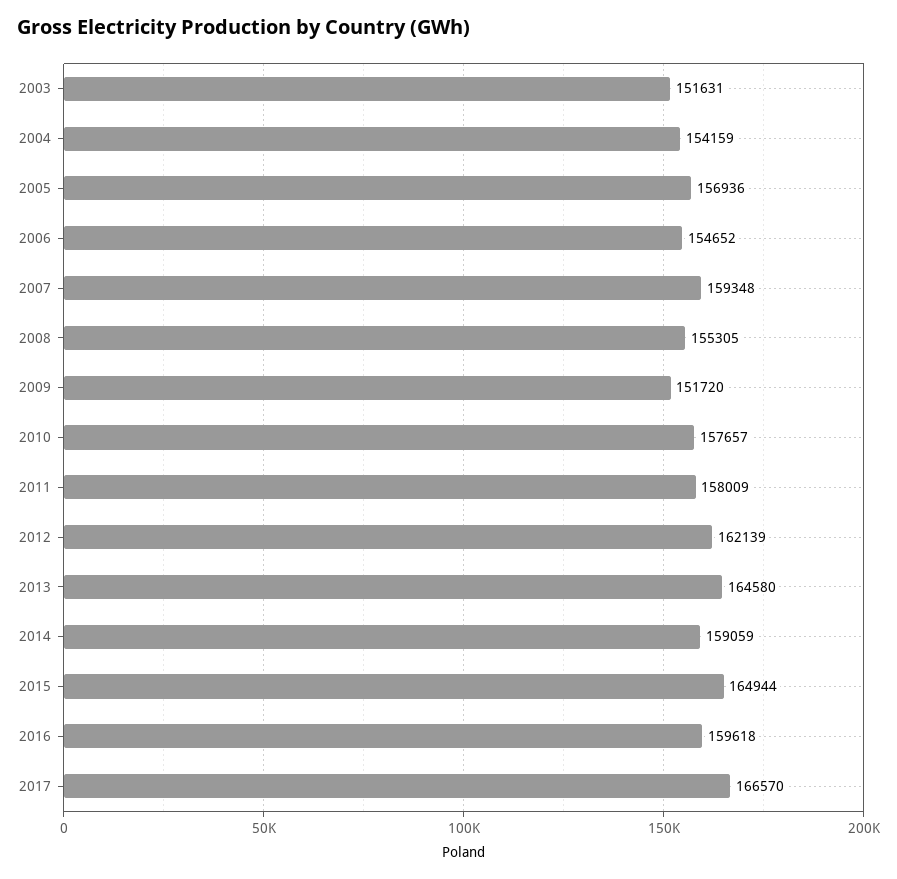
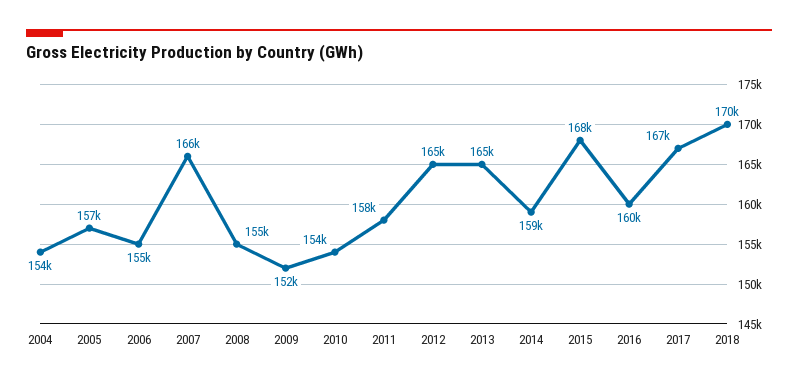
2003: 151631 -> none
2007: 159348 -> 166000
2010: 157657 -> 154000
2012: 162139 -> 165000
2015: 164944 -> 168000
2018: none -> 170000

